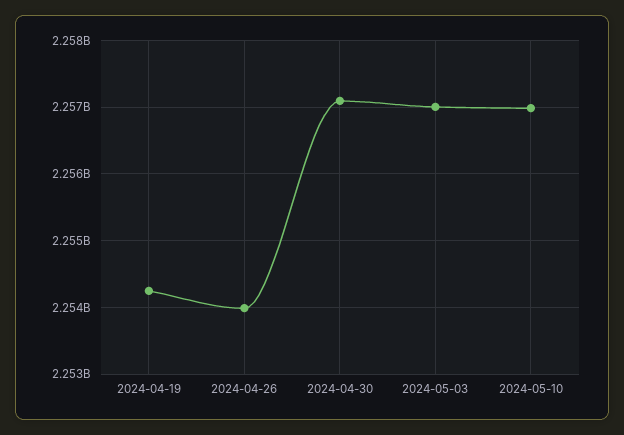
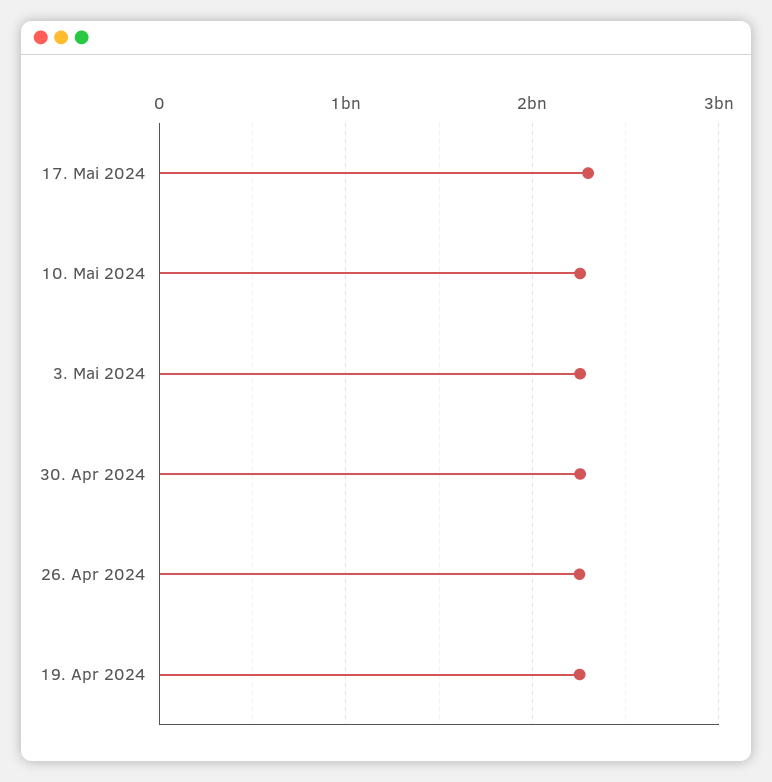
17. Mai 2024: none -> 2300000000

